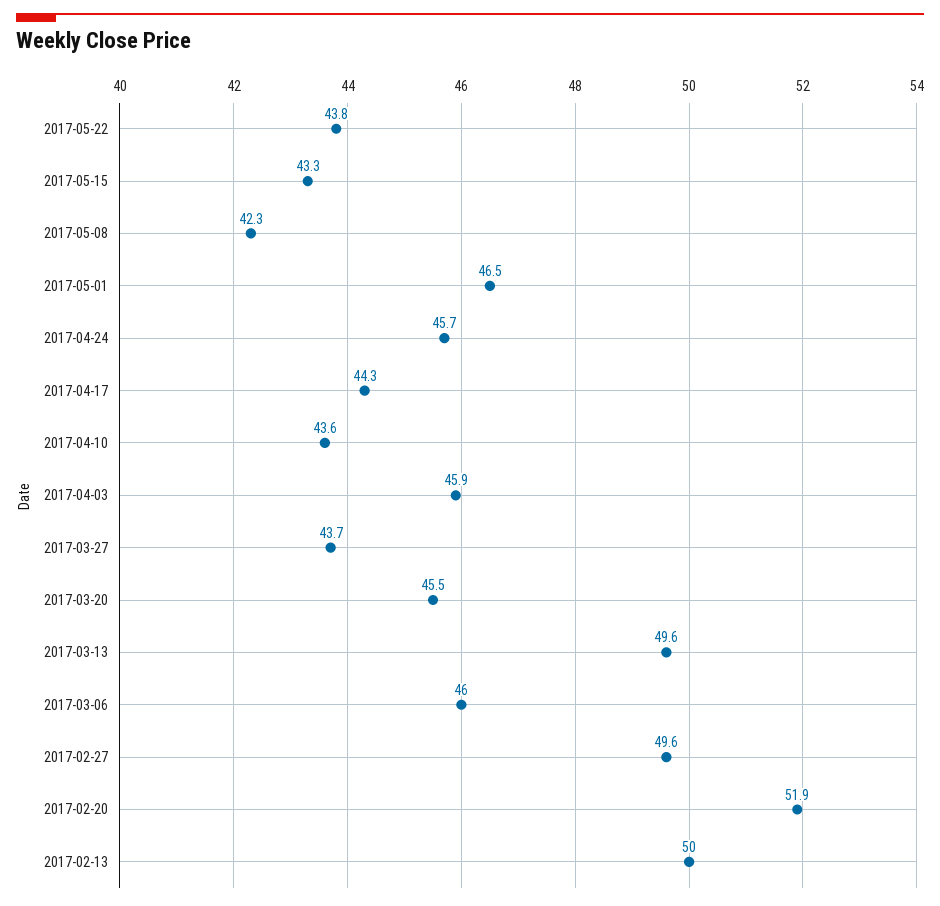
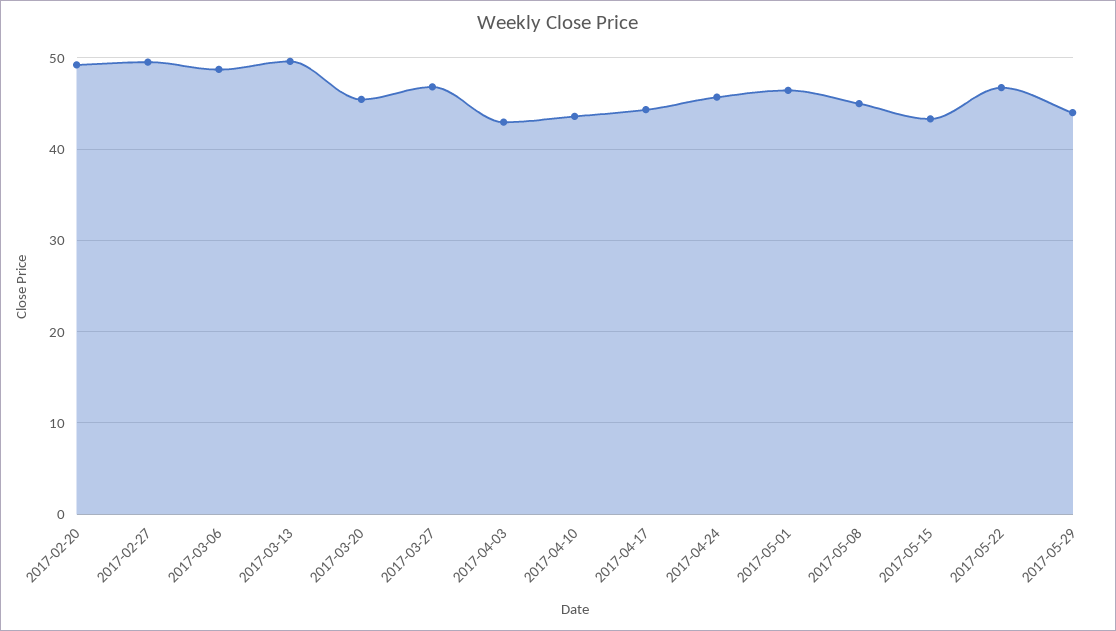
2017-05-22: 43.8 -> 47
2017-05-08: 42.3 -> 45
2017-04-03: 45.9 -> 43
2017-03-27: 43.7 -> 47
2017-03-06: 46 -> 49
2017-02-20: 51.9 -> 49
2017-02-13: 50 -> none
2017-05-29: none -> 44

